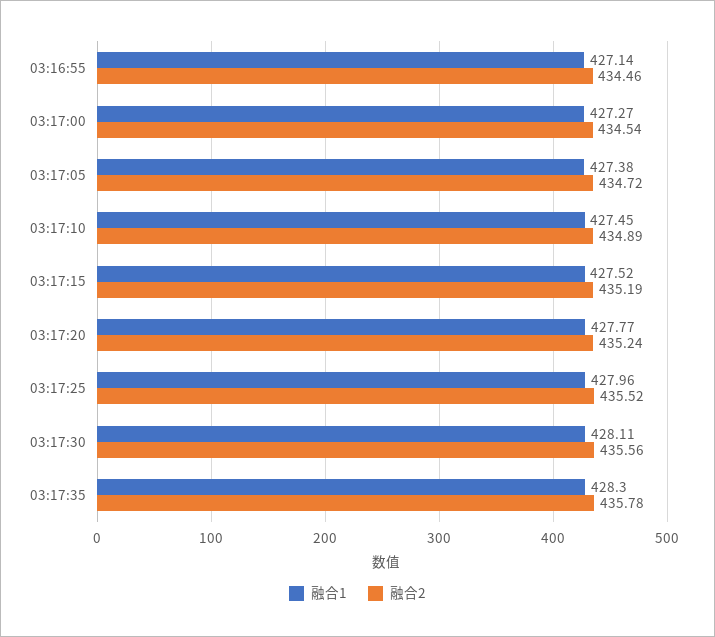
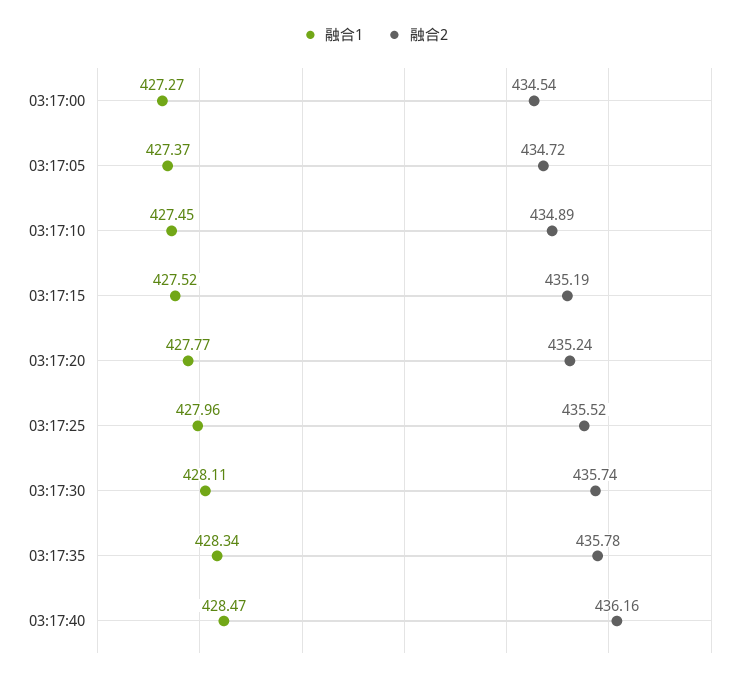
融合1, 03:16:55: 427.14 -> none
融合2, 03:16:55: 434.46 -> none
融合1, 03:17:05: 427.38 -> 427.37
融合2, 03:17:30: 435.56 -> 435.74
融合1, 03:17:35: 428.3 -> 428.34
融合1, 03:17:40: none -> 428.47
融合2, 03:17:40: none -> 436.16

